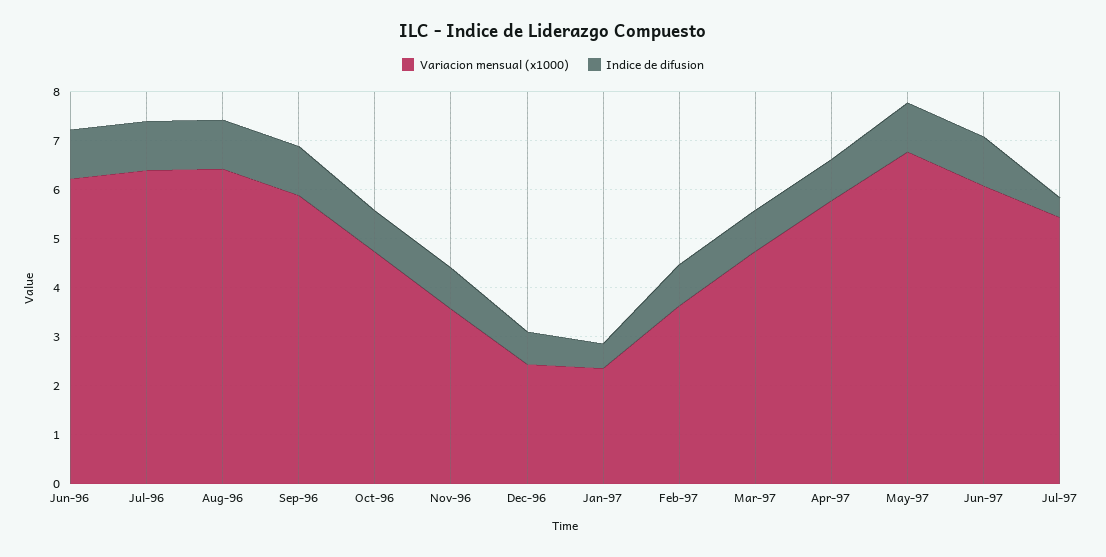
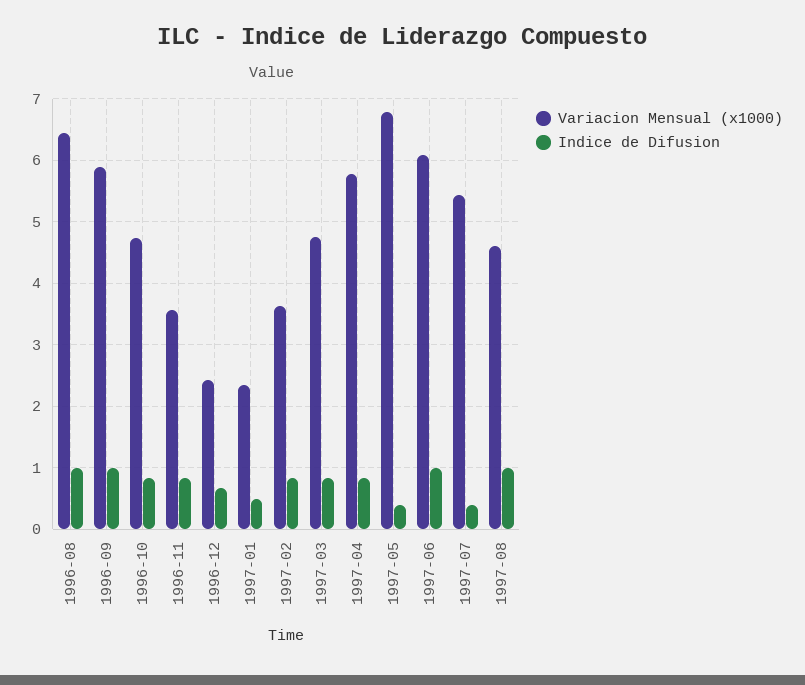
Variacion mensual (x1000), Jun-96: 6.2 -> none
Indice de difusion, Jun-96: 1 -> none
Variacion mensual (x1000), Jul-96: 6.4 -> none
Indice de difusion, Jul-96: 1 -> none
Indice de difusion, May-97: 1 -> 0.4
Variacion mensual (x1000), 1997-08: none -> 4.6
Indice de difusion, 1997-08: none -> 1

